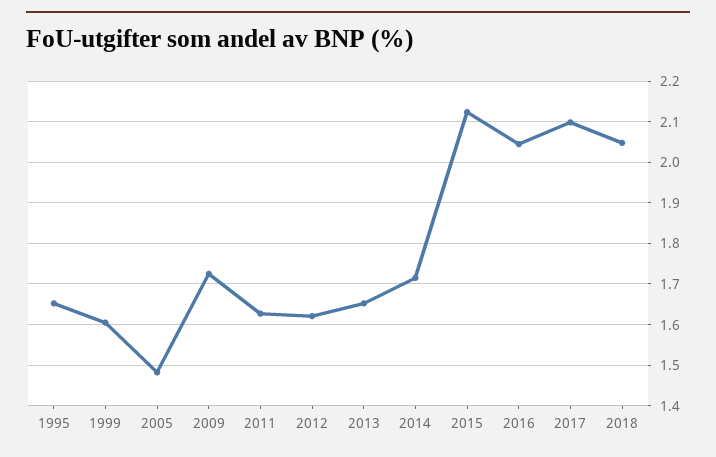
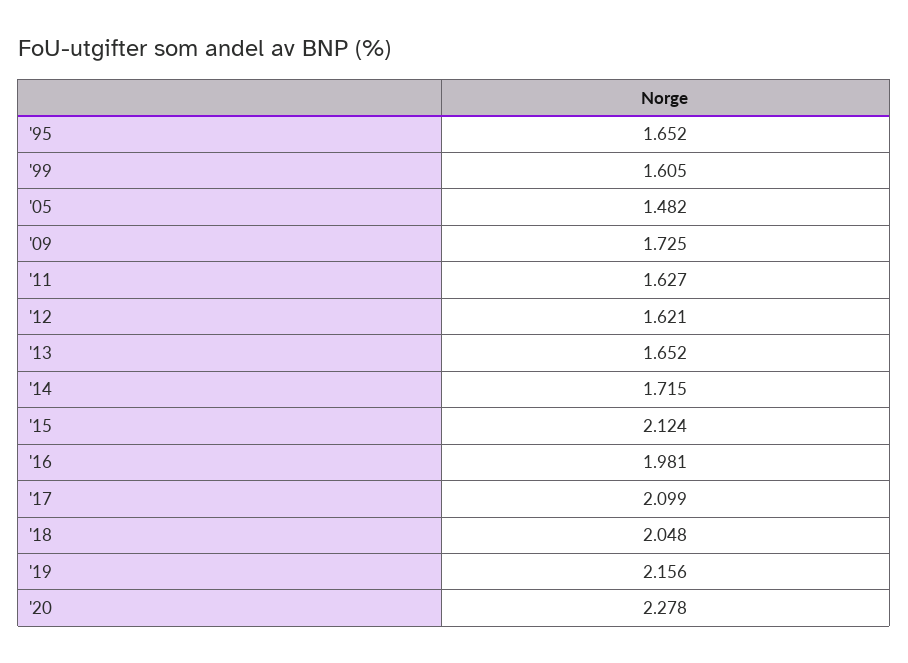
2016: 2.04 -> 1.981
'19: none -> 2.156
'20: none -> 2.278

